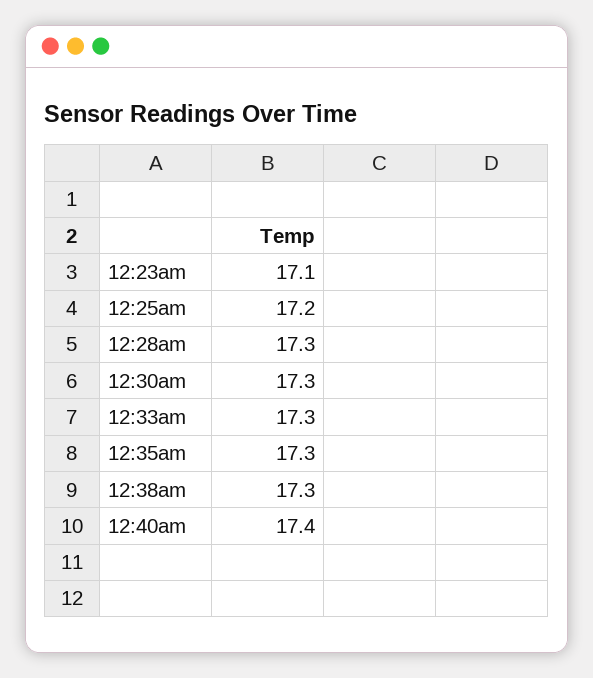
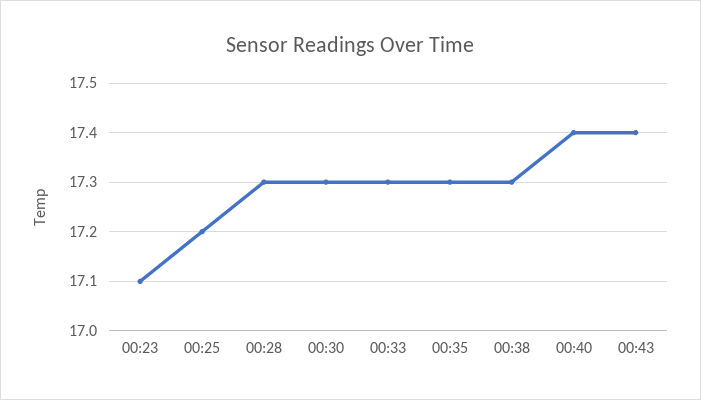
00:43: none -> 17.4

